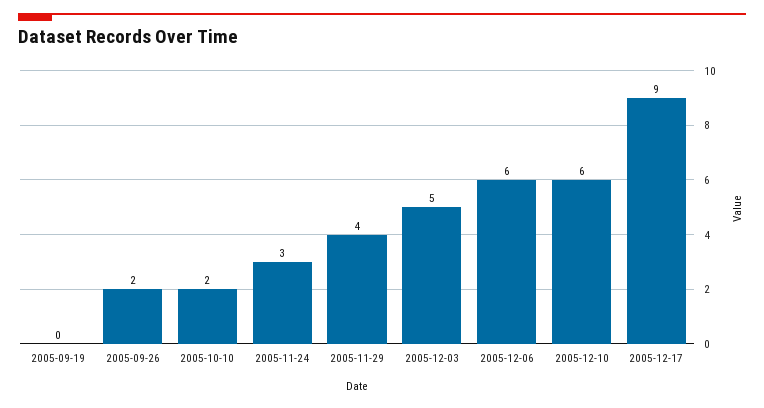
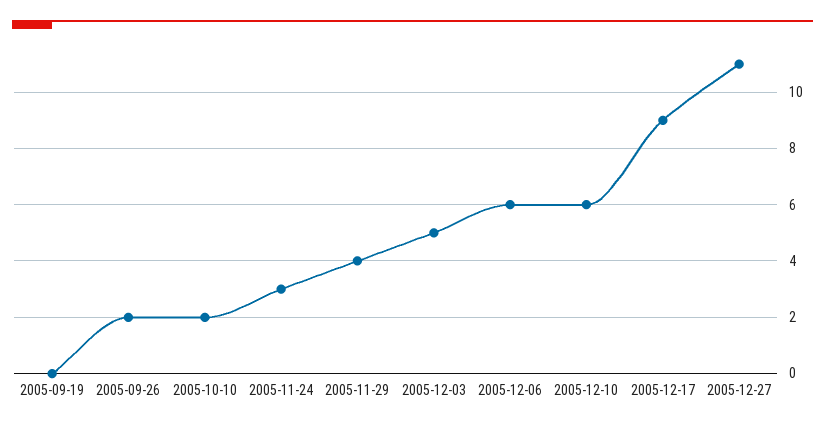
2005-12-27: none -> 11

